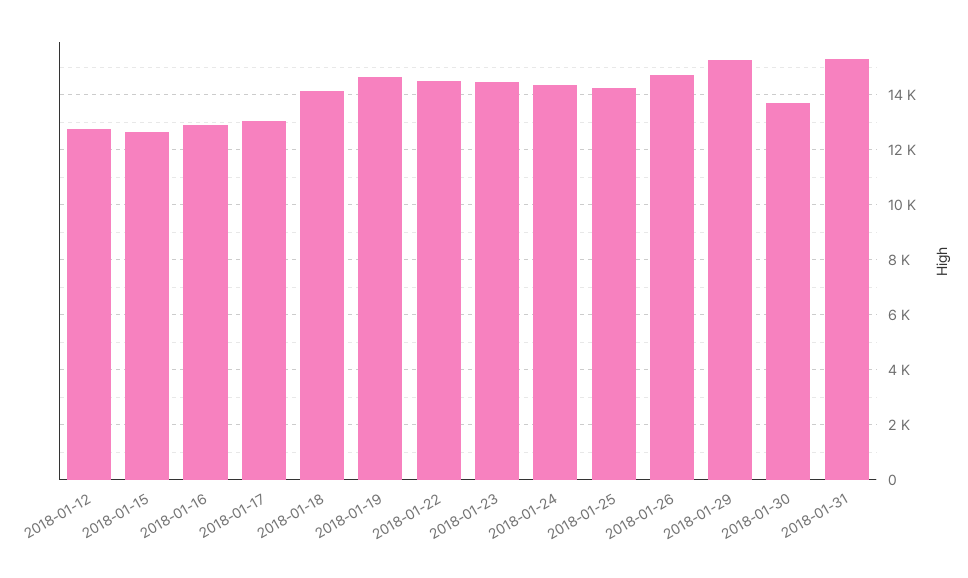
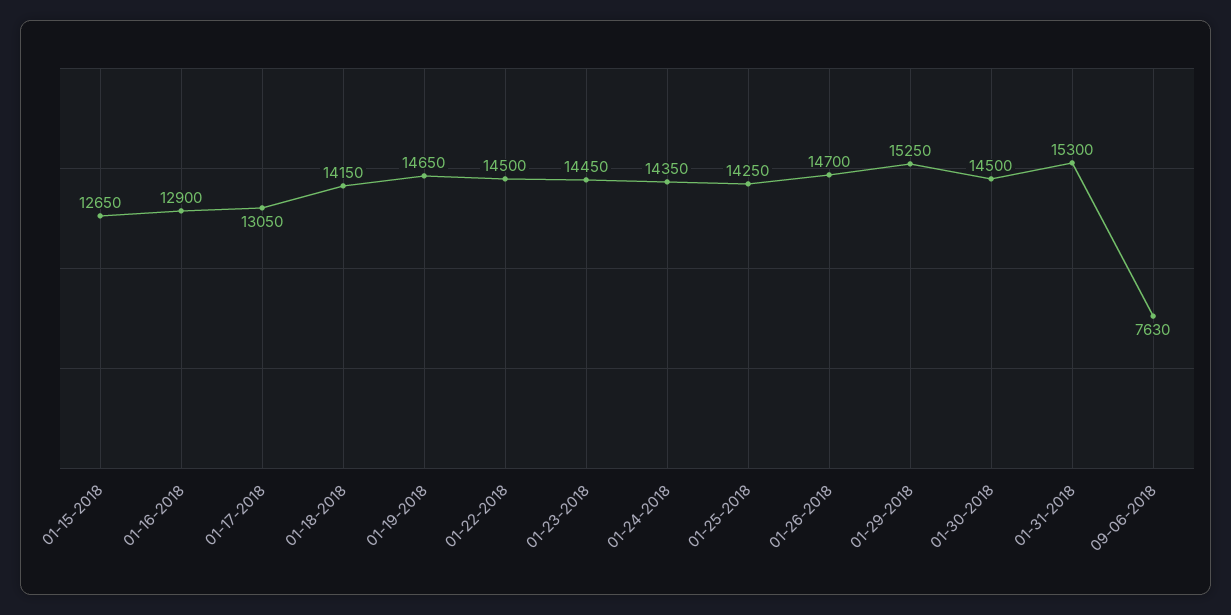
2018-01-12: 12750 -> none
2018-01-30: 13750 -> 14500
09-06-2018: none -> 7630

